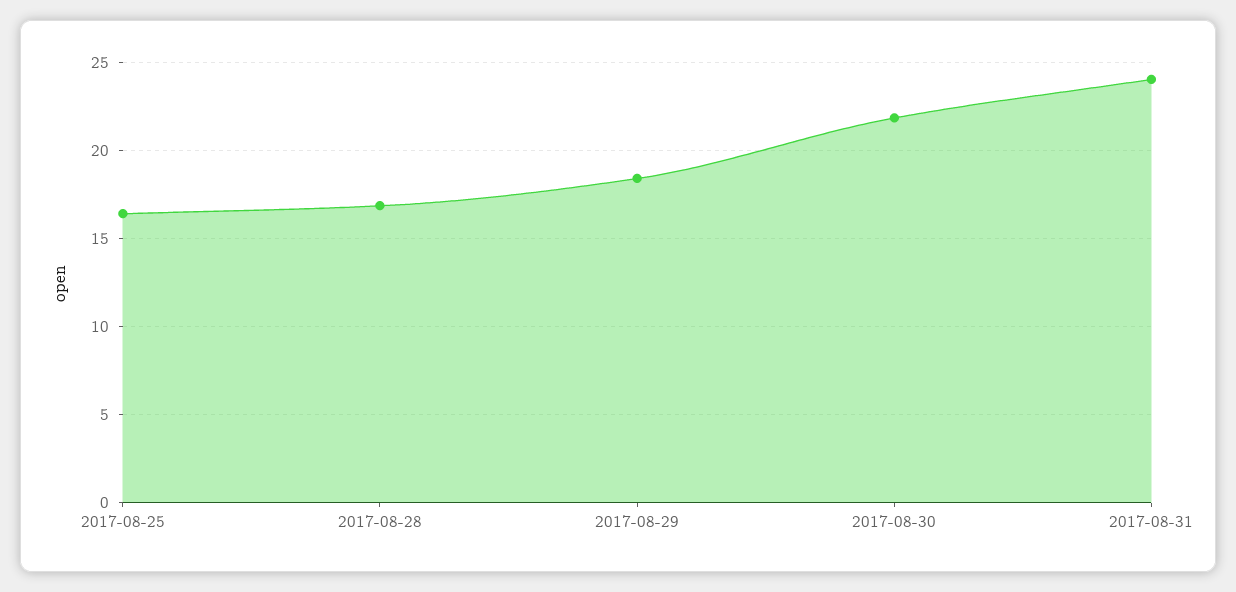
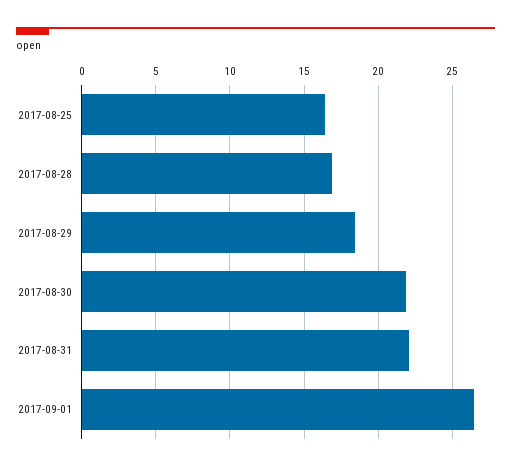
2017-08-31: 24 -> 22
2017-09-01: none -> 26.5

